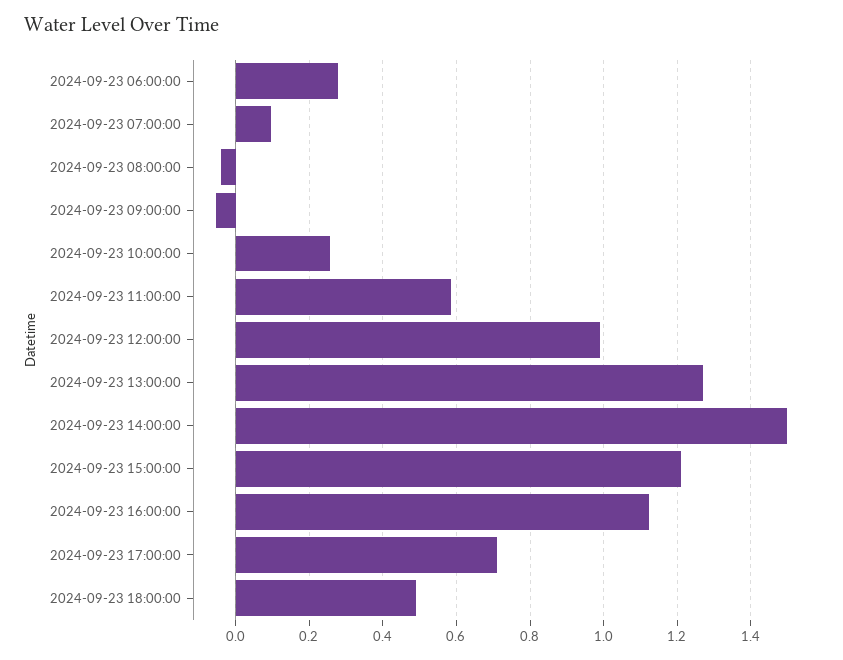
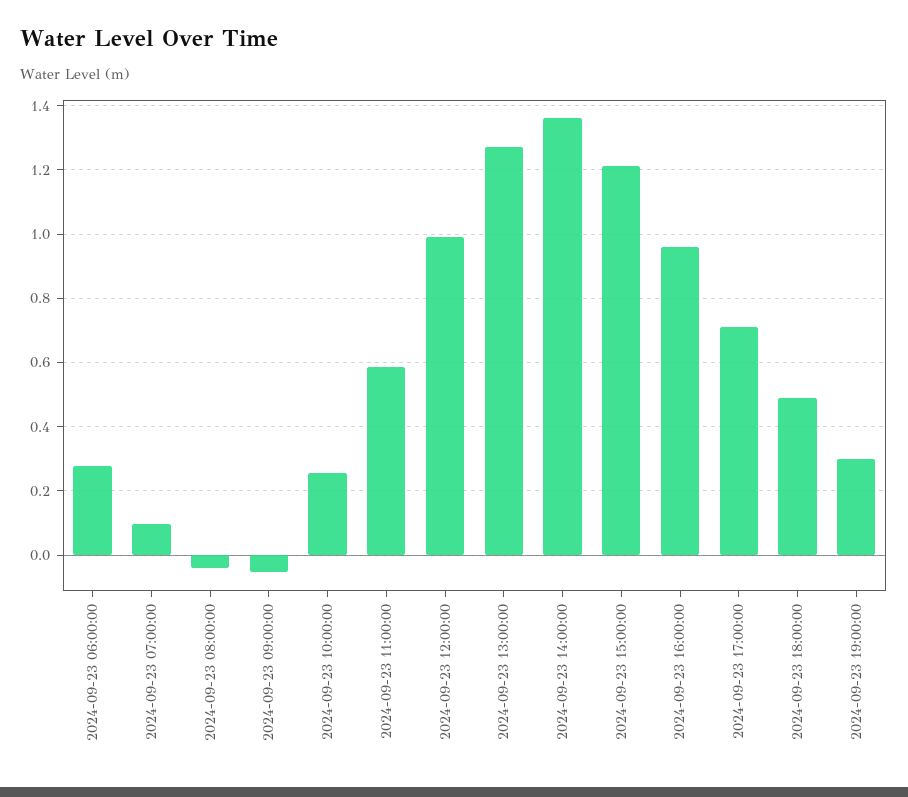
2024-09-23 14:00:00: 1.5 -> 1.36
2024-09-23 16:00:00: 1.12 -> 0.96
2024-09-23 19:00:00: none -> 0.3

